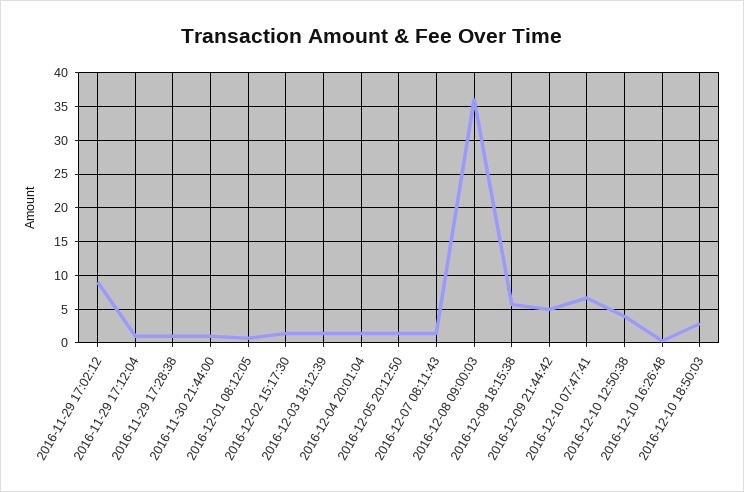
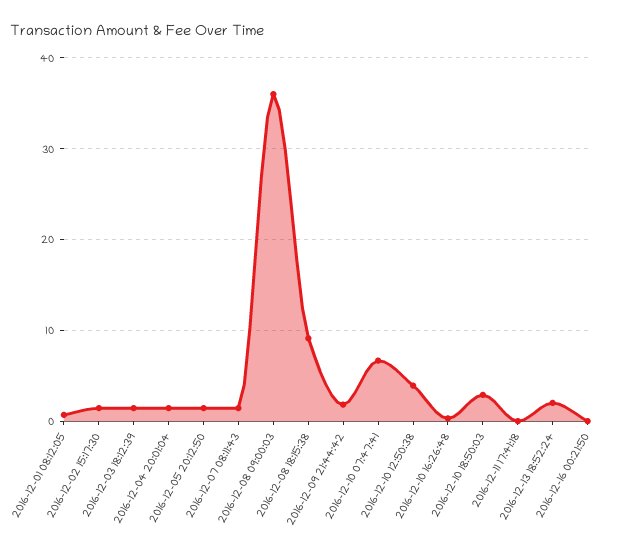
2016-11-29 17:02:12: 9 -> none
2016-11-29 17:12:04: 1 -> none
2016-11-29 17:28:38: 1 -> none
2016-11-30 21:44:00: 1 -> none
2016-12-08 18:15:38: 6 -> 9
2016-12-09 21:44:42: 5 -> 2
2016-12-11 17:41:18: none -> 0
2016-12-13 18:52:24: none -> 2
2016-12-16 00:21:50: none -> 0

